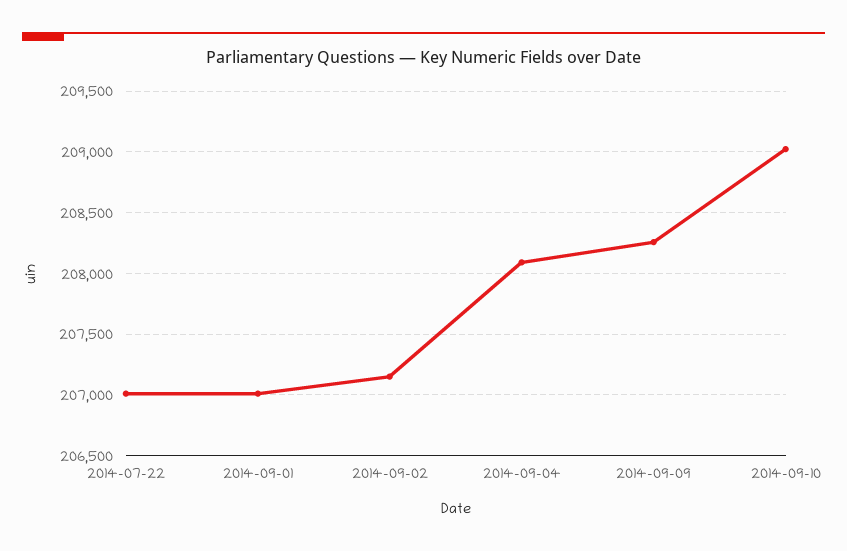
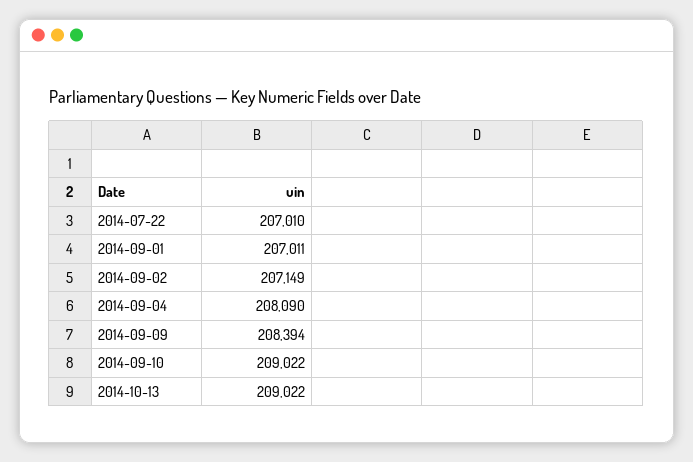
2014-09-09: 208250 -> 208394
2014-10-13: none -> 209022

